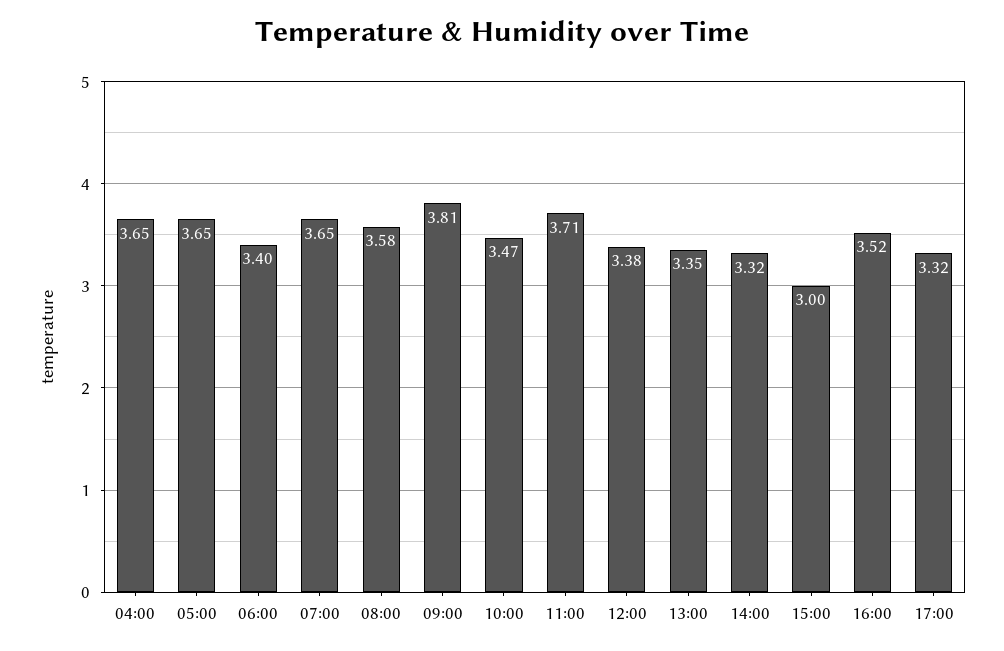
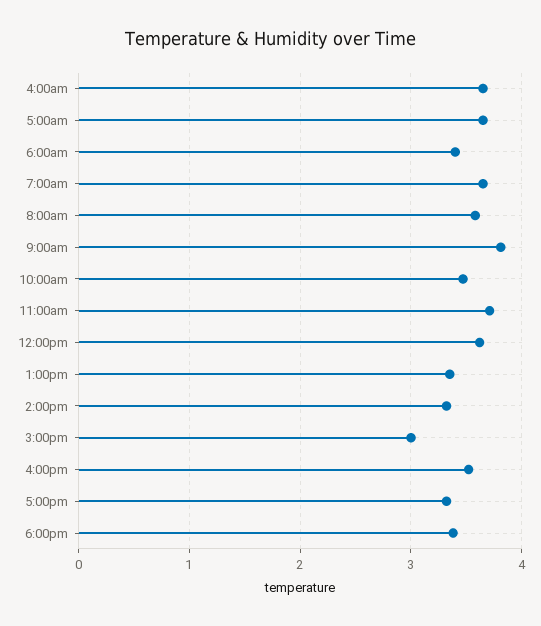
12:00: 3.38 -> 3.6
6:00pm: none -> 3.4

